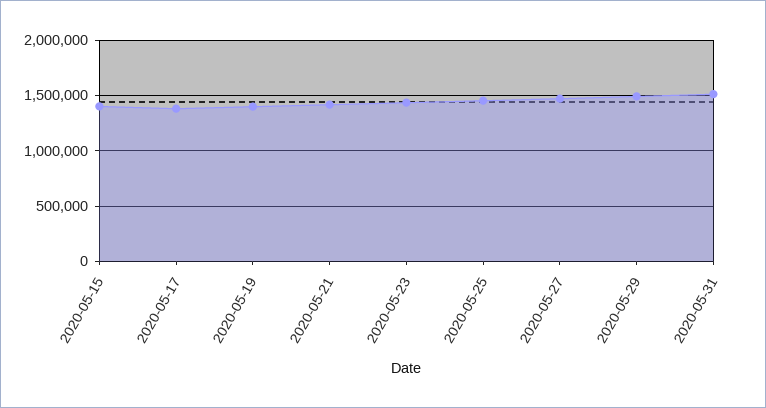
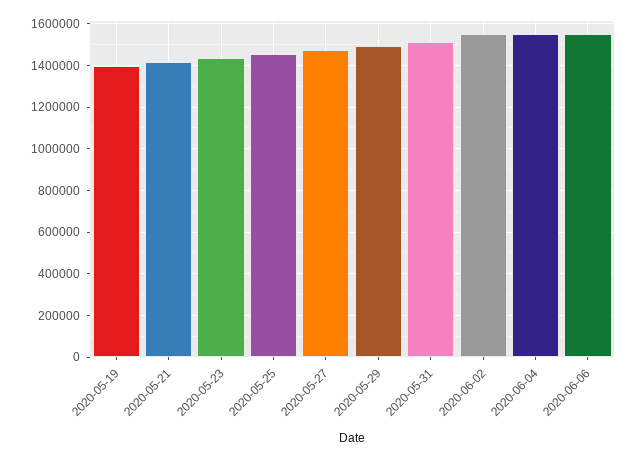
2020-05-15: 1400000 -> none
2020-05-17: 1400000 -> none
2020-06-02: none -> 1550000
2020-06-04: none -> 1550000
2020-06-06: none -> 1550000

